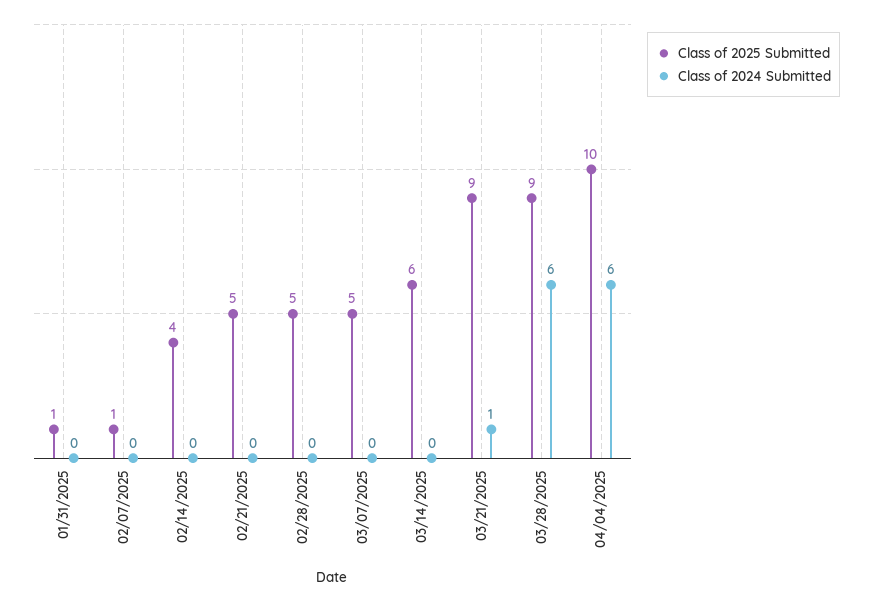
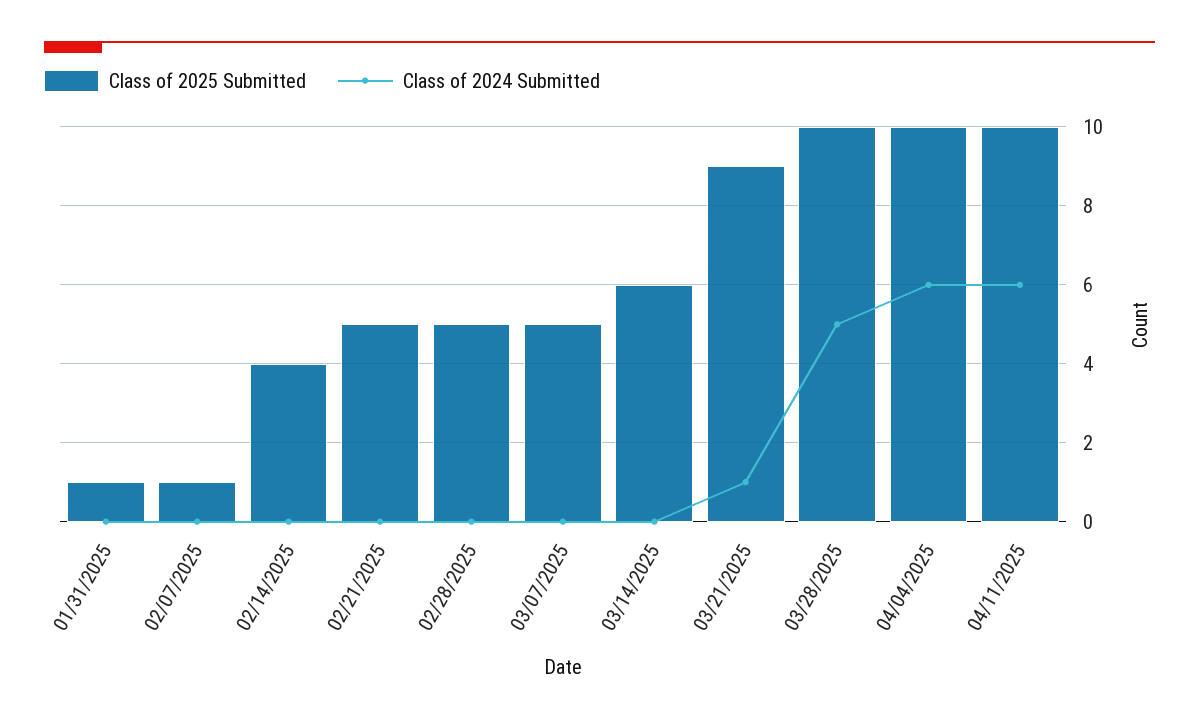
Class of 2025 Submitted, 03/28/2025: 9 -> 10
Class of 2024 Submitted, 03/28/2025: 6 -> 5
Class of 2025 Submitted, 04/11/2025: none -> 10
Class of 2024 Submitted, 04/11/2025: none -> 6

